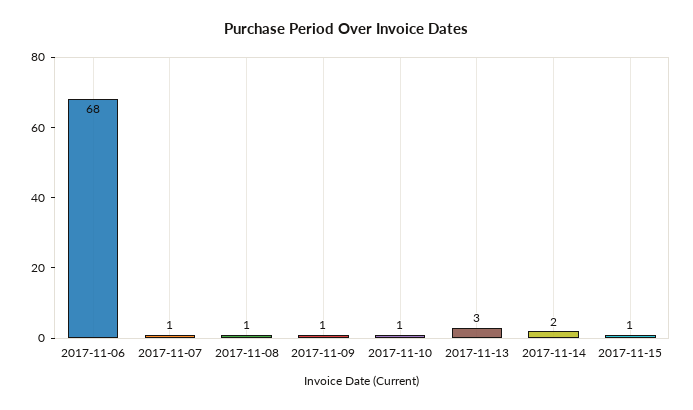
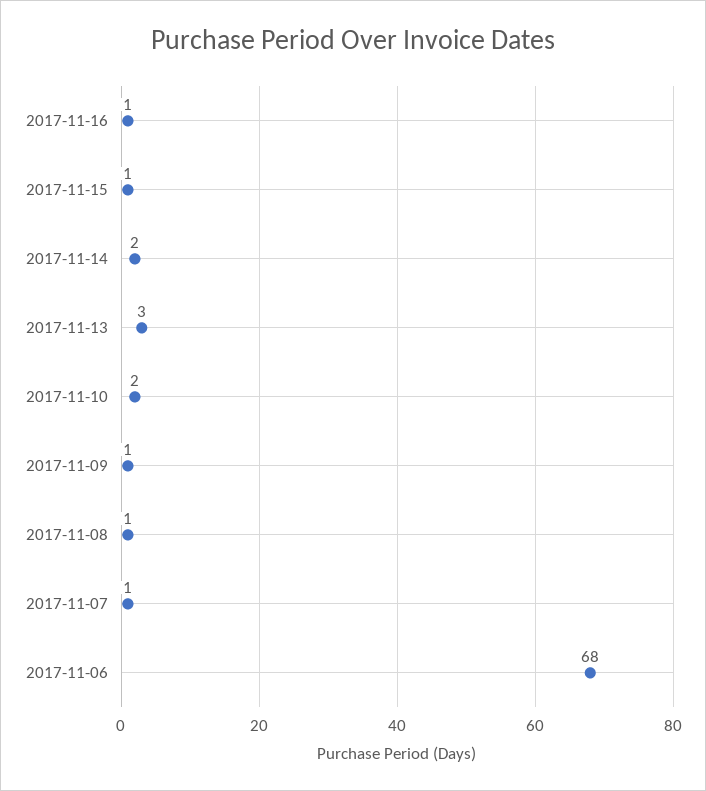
2017-11-10: 1 -> 2
2017-11-16: none -> 1

